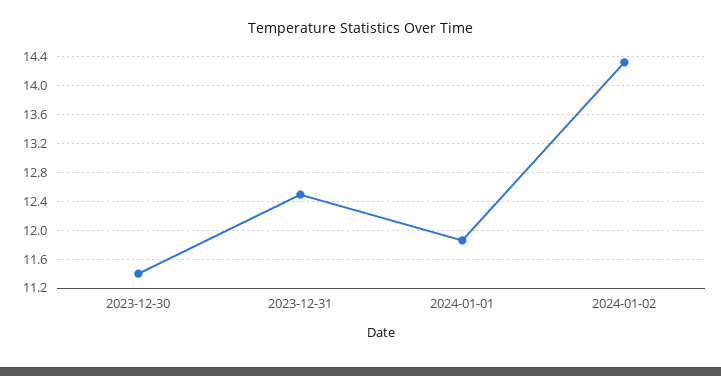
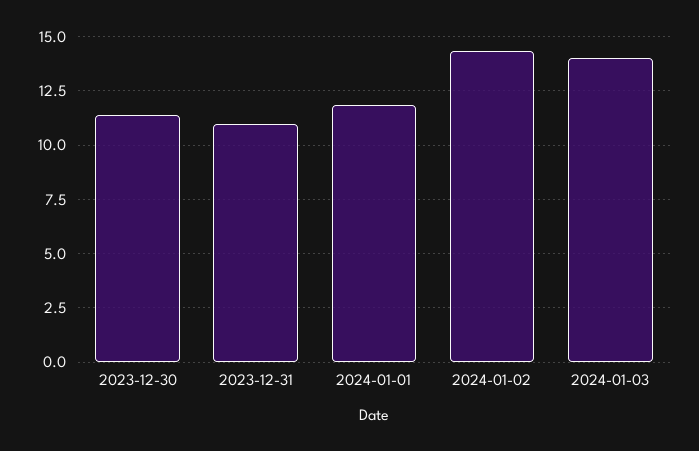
2023-12-31: 12.5 -> 11
2024-01-03: none -> 14

